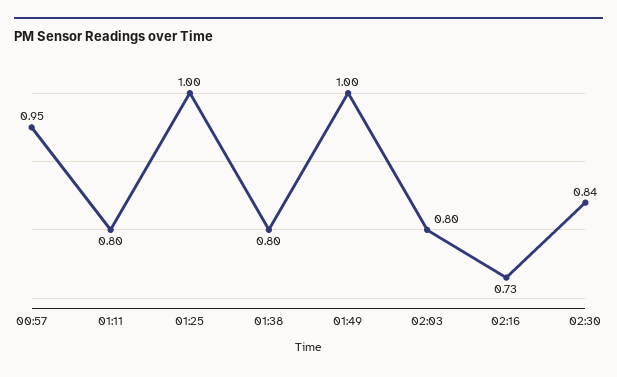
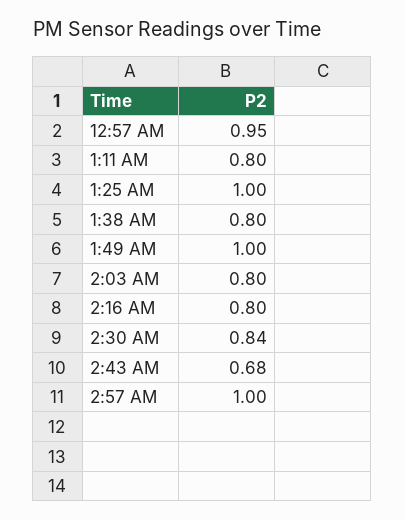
02:16: 0.73 -> 0.8
2:43 AM: none -> 0.68
2:57 AM: none -> 1

